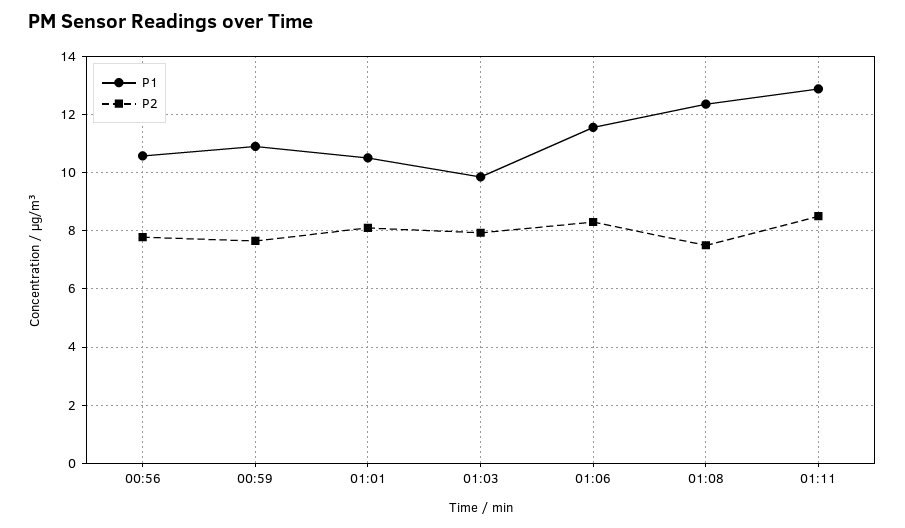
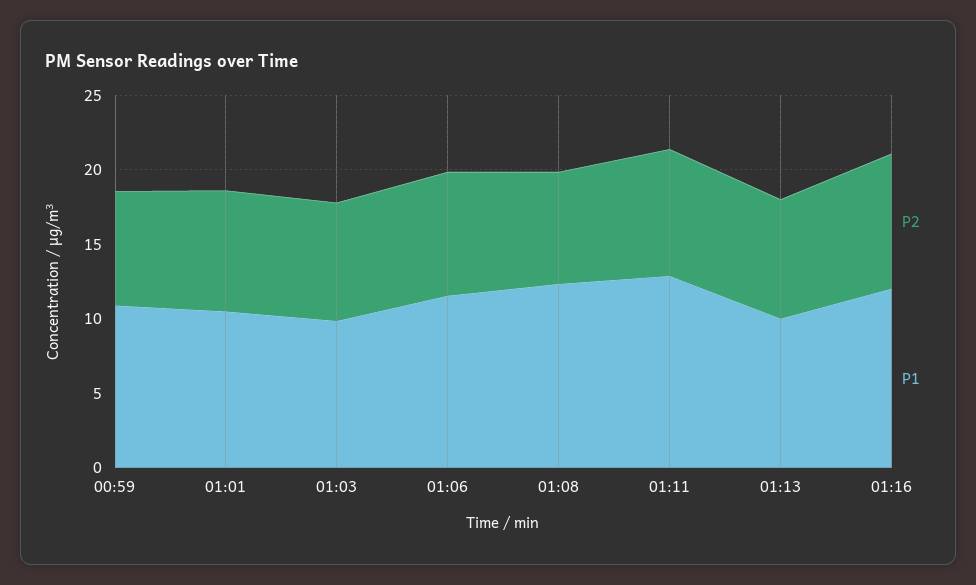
P1, 00:56: 10.5 -> none
P2, 00:56: 7.75 -> none
P2, 01:13: none -> 8
P1, 01:13: none -> 10
P2, 01:16: none -> 9
P1, 01:16: none -> 12

